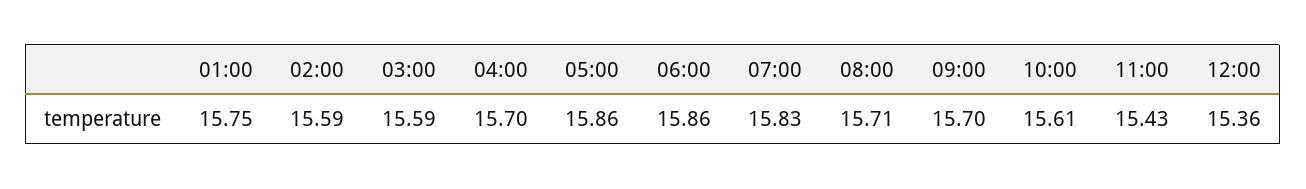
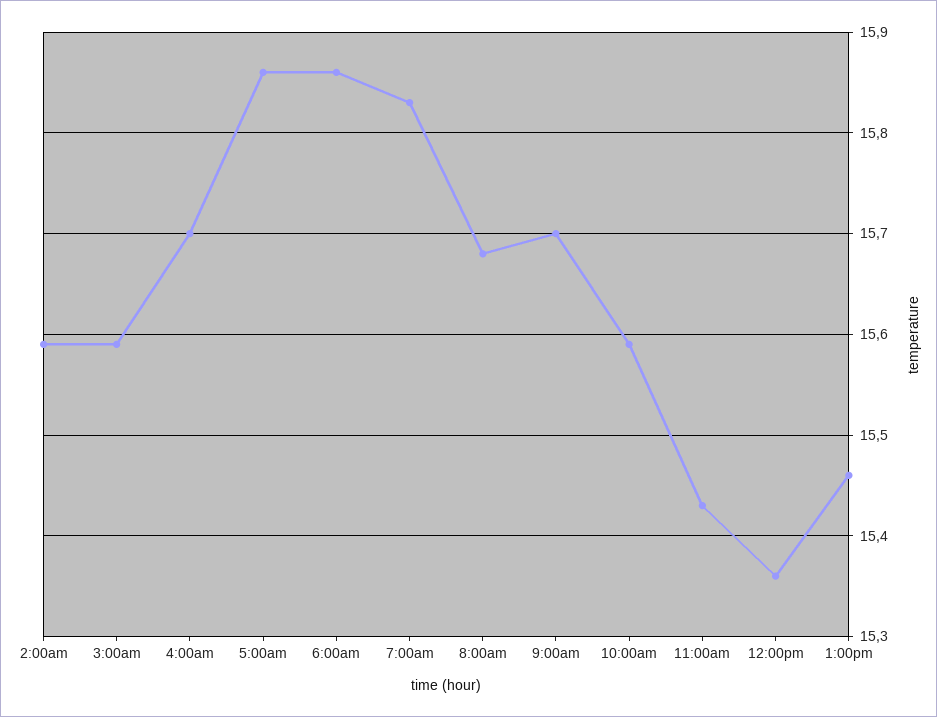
01:00: 15.75 -> none
08:00: 15.71 -> 15.68
10:00: 15.61 -> 15.59
1:00pm: none -> 15.46

